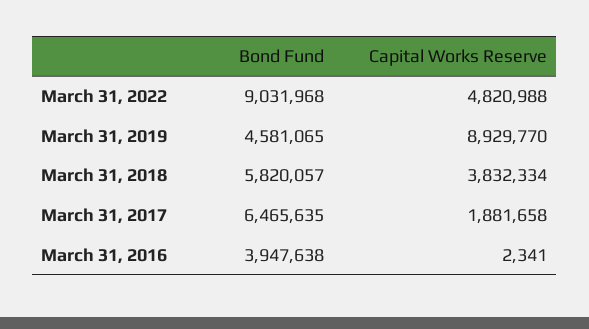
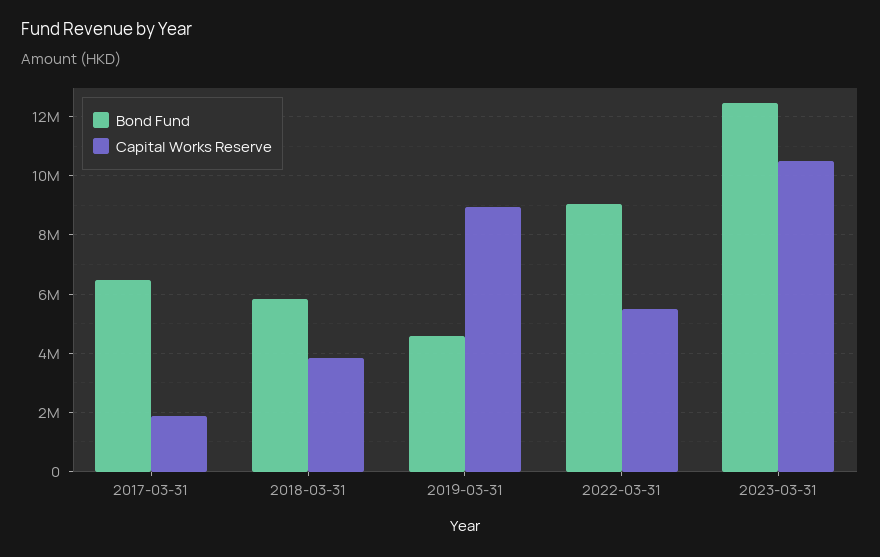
Capital Works Reserve, March 31, 2022: 4820988 -> 5500000
Bond Fund, March 31, 2016: 3947638 -> none
Capital Works Reserve, March 31, 2016: 2341 -> none
Bond Fund, 2023-03-31: none -> 12500000
Capital Works Reserve, 2023-03-31: none -> 10500000

